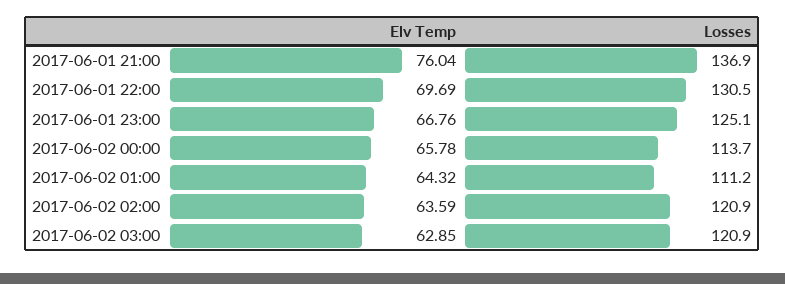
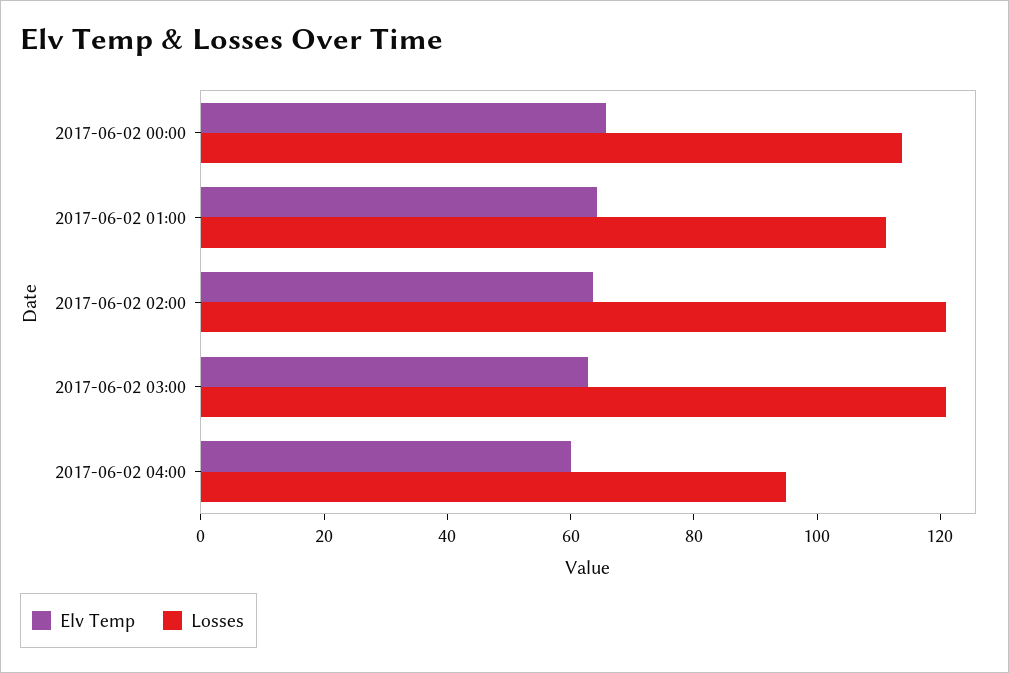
Elv Temp, 2017-06-01 21:00: 76.04 -> none
Losses, 2017-06-01 21:00: 136.9 -> none
Elv Temp, 2017-06-01 22:00: 69.69 -> none
Losses, 2017-06-01 22:00: 130.5 -> none
Elv Temp, 2017-06-01 23:00: 66.76 -> none
Losses, 2017-06-01 23:00: 125.1 -> none
Elv Temp, 2017-06-02 04:00: none -> 60
Losses, 2017-06-02 04:00: none -> 95

